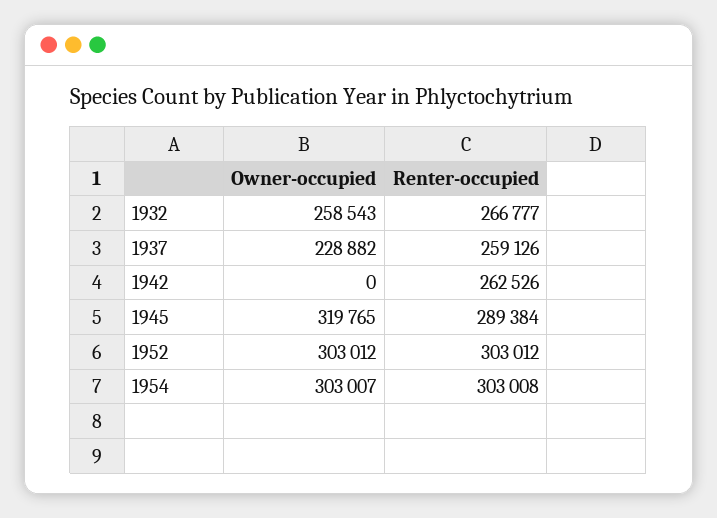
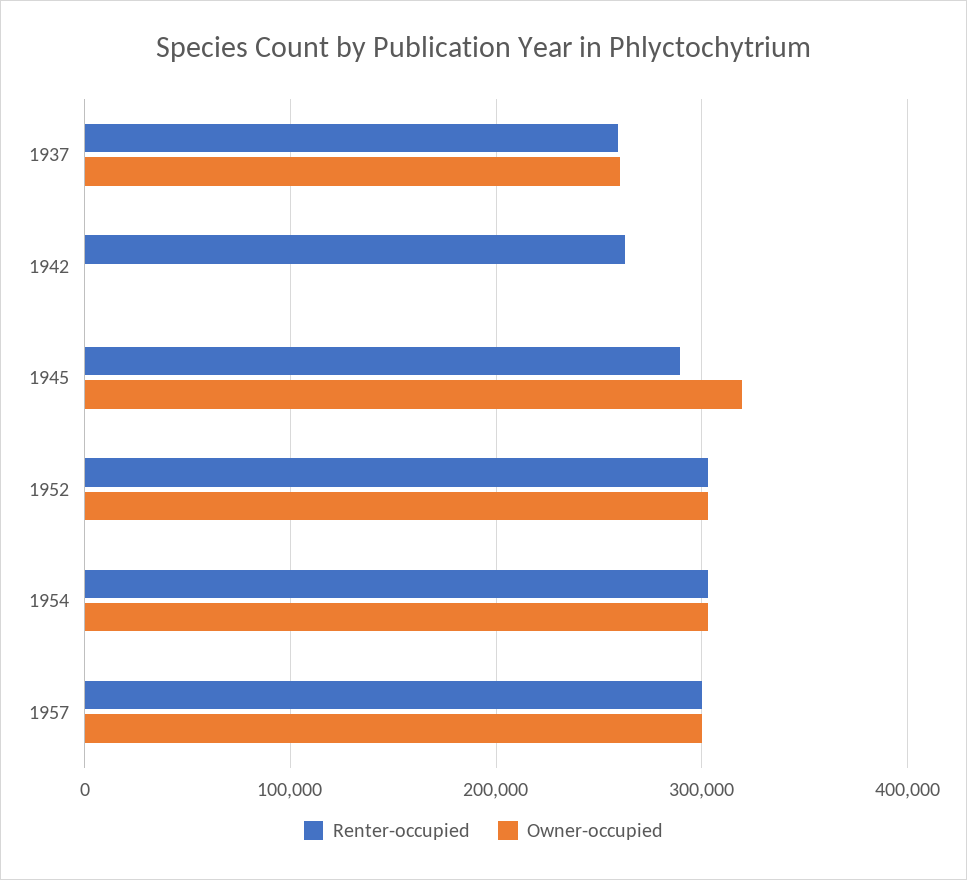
Owner-occupied, 1932: 258543 -> none
Renter-occupied, 1932: 266777 -> none
Owner-occupied, 1937: 228882 -> 260000
Renter-occupied, 1957: none -> 300000
Owner-occupied, 1957: none -> 300000

